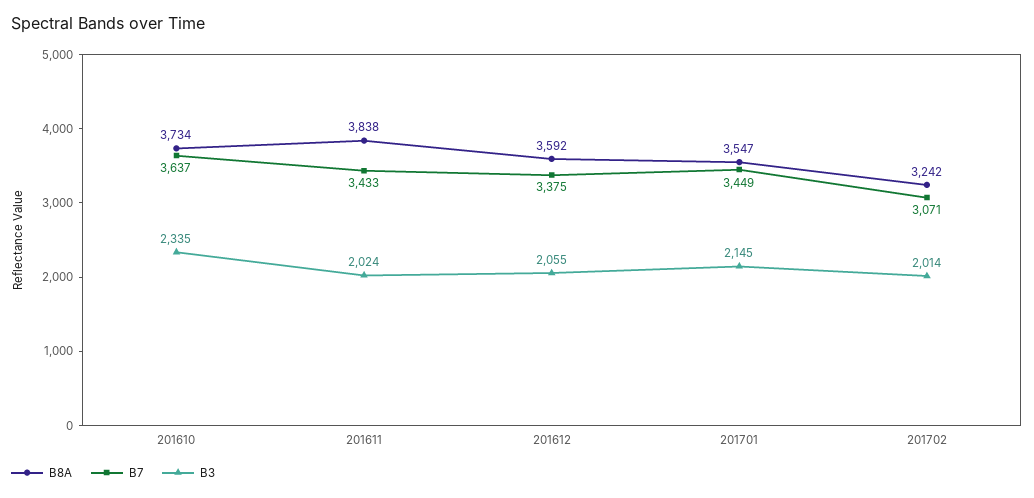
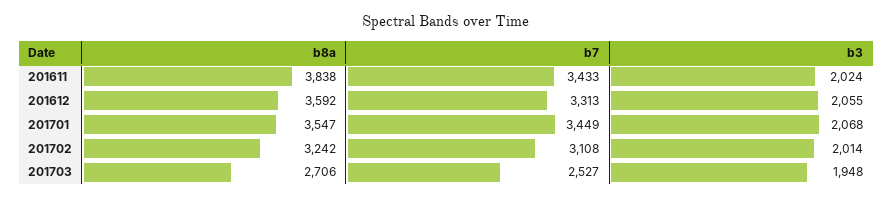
B8A, 201610: 3734 -> none
B7, 201610: 3637 -> none
B3, 201610: 2335 -> none
B7, 201612: 3375 -> 3313
B3, 201701: 2145 -> 2068
B7, 201702: 3071 -> 3108
B8A, 201703: none -> 2706
B7, 201703: none -> 2527
B3, 201703: none -> 1948

